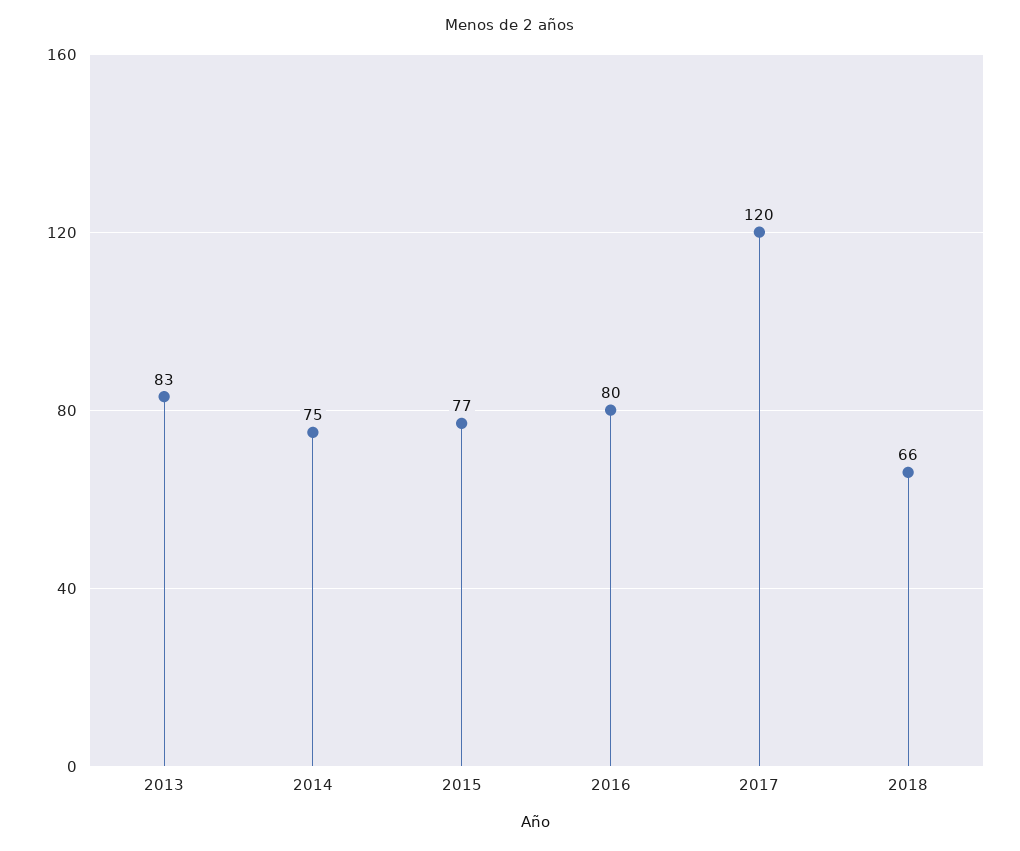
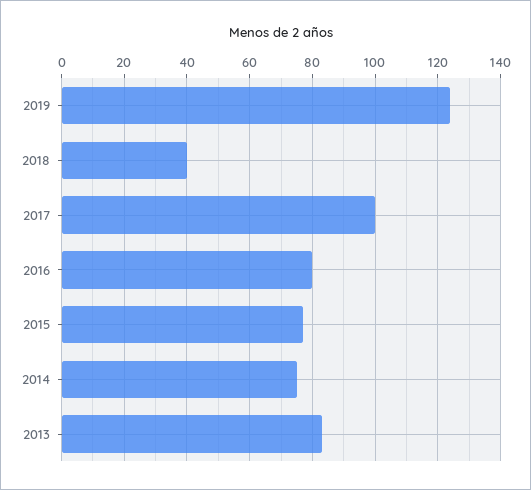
2017: 120 -> 100
2018: 66 -> 40
2019: none -> 125

